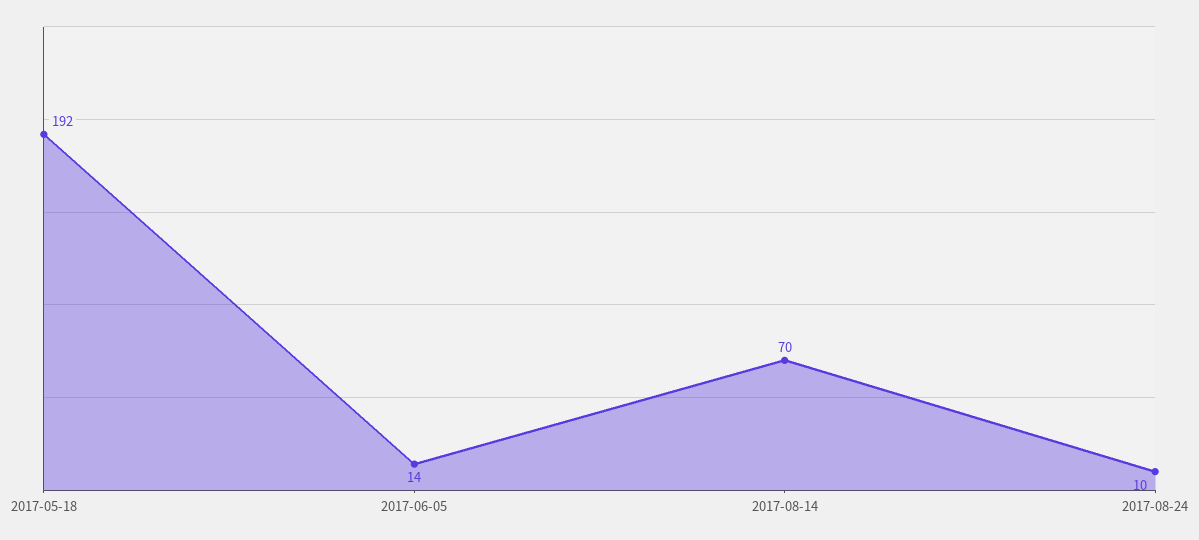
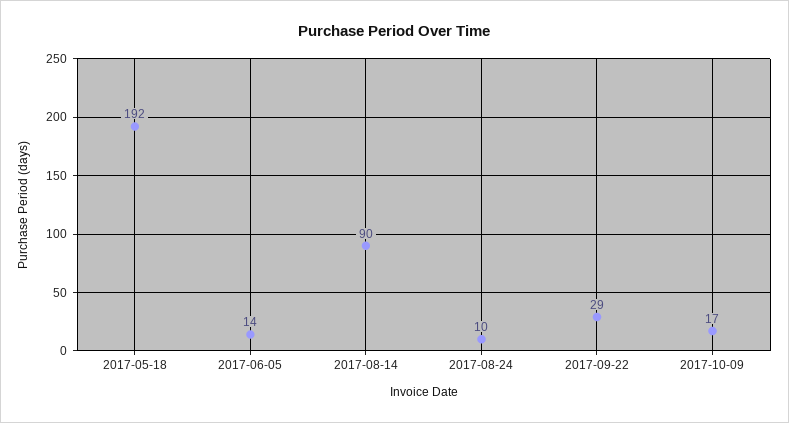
2017-08-14: 70 -> 90
2017-09-22: none -> 29
2017-10-09: none -> 17

